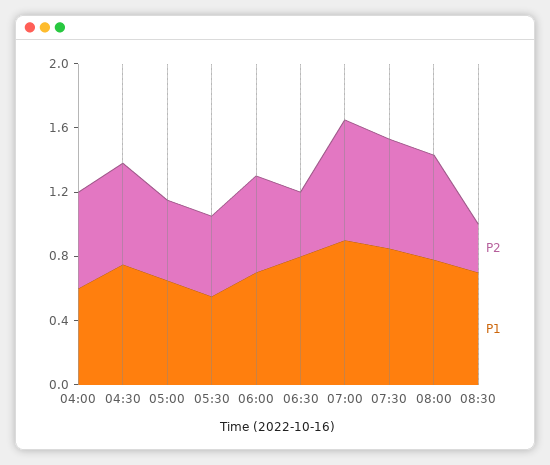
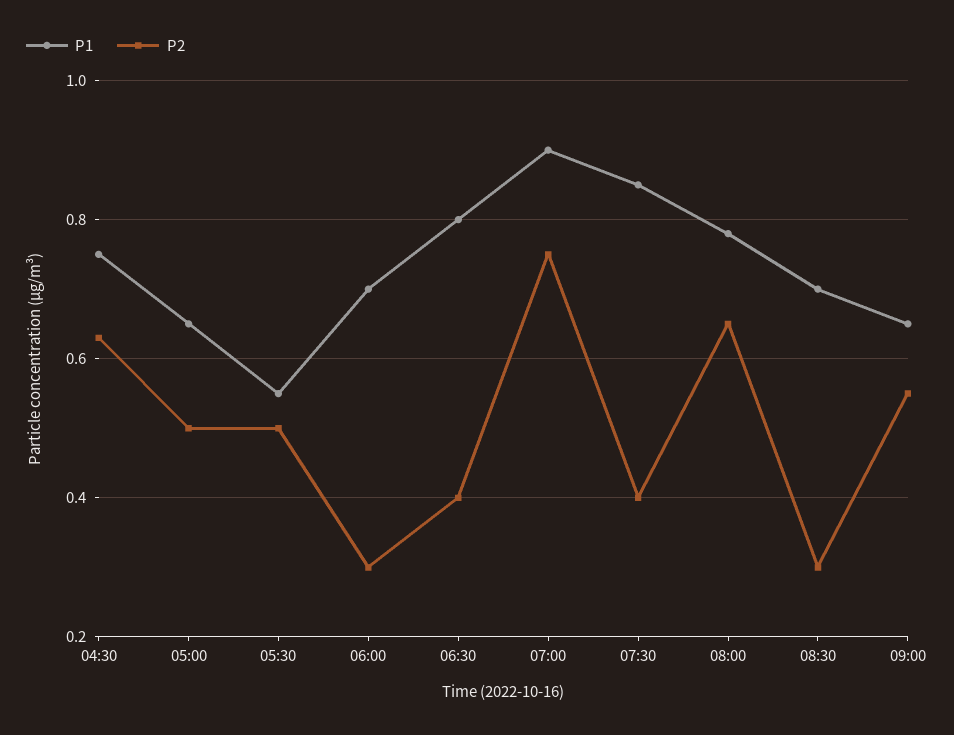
P2, 04:00: 0.6 -> none
P1, 04:00: 0.6 -> none
P2, 06:00: 0.6 -> 0.3
P2, 07:30: 0.7 -> 0.4
P1, 09:00: none -> 0.65
P2, 09:00: none -> 0.55

